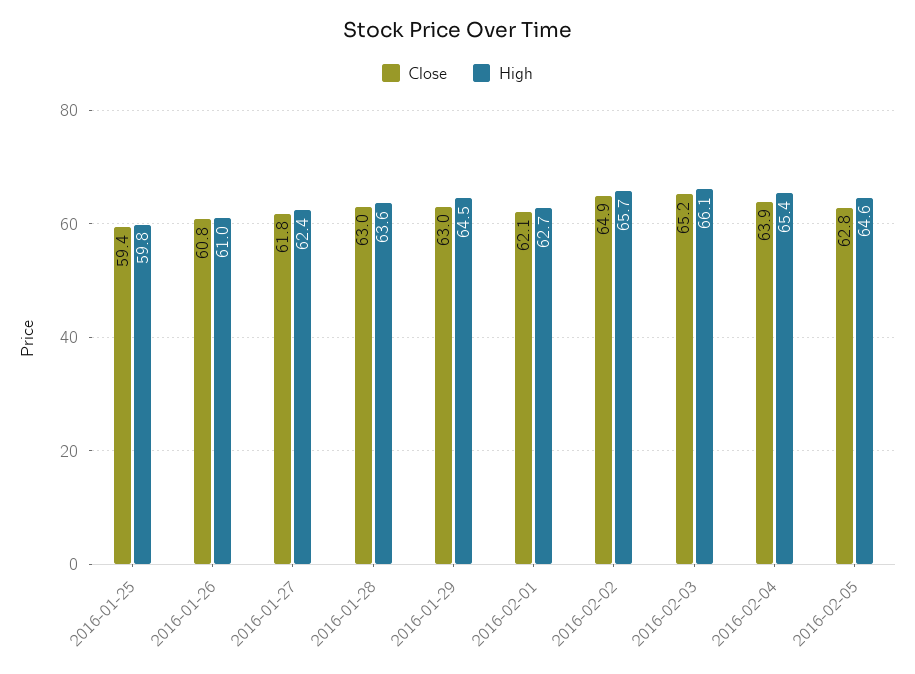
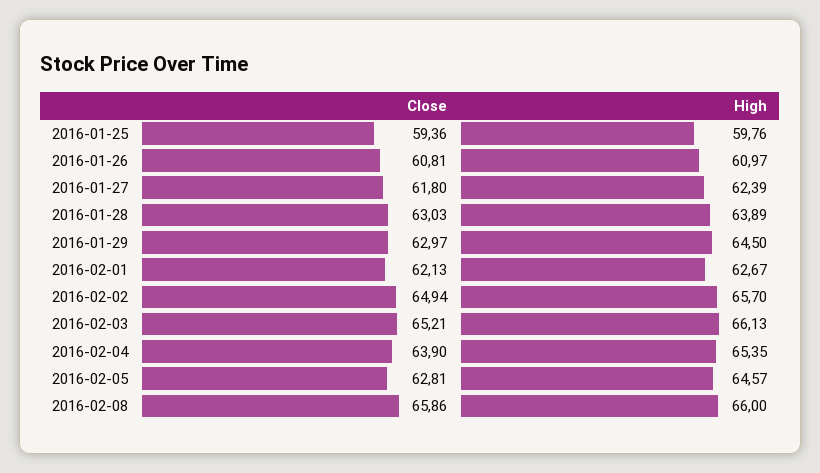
High, 2016-01-28: 63.6 -> 63.89
Close, 2016-02-08: none -> 65.86
High, 2016-02-08: none -> 66

